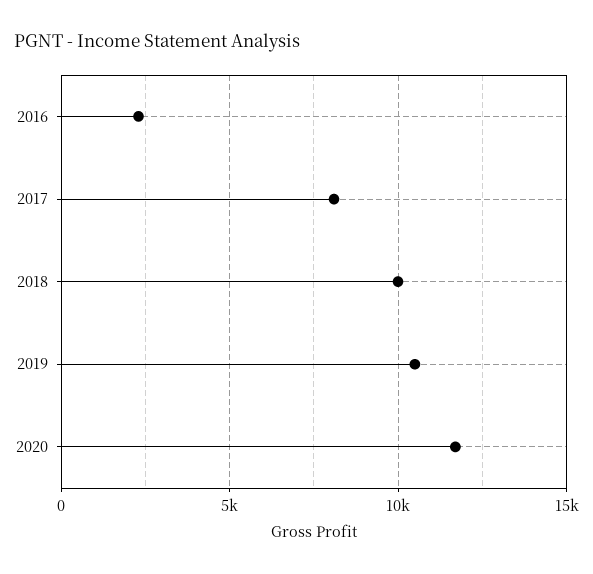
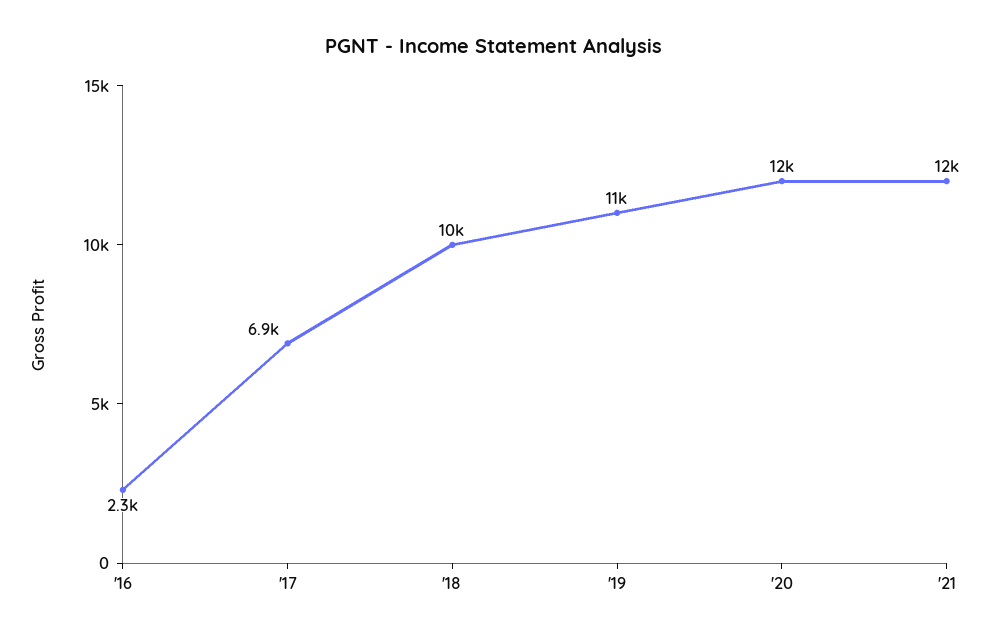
2017: 8000 -> 6900
'21: none -> 12000

